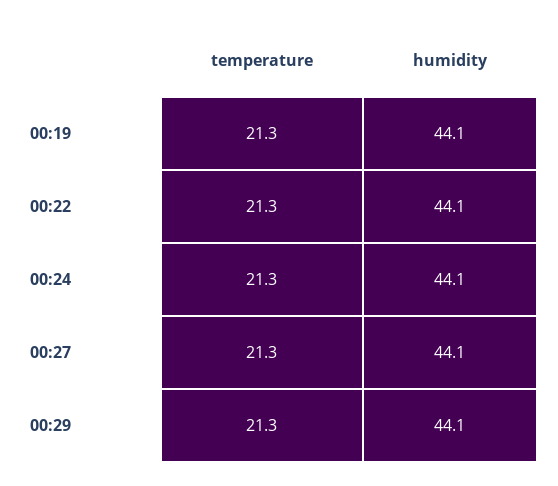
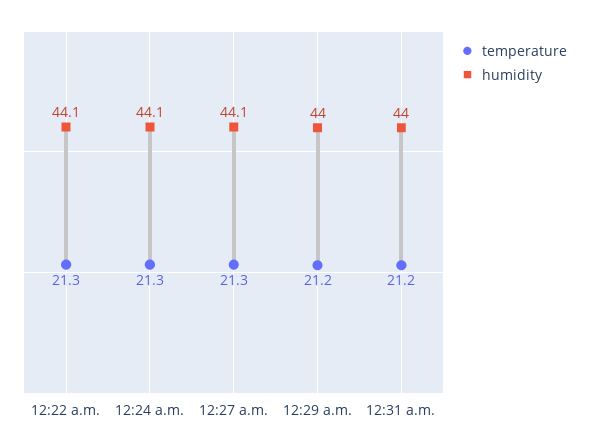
temperature, 00:19: 21.3 -> none
humidity, 00:19: 44.1 -> none
temperature, 00:29: 21.3 -> 21.2
humidity, 00:29: 44.1 -> 44
temperature, 12:31 a.m.: none -> 21.2
humidity, 12:31 a.m.: none -> 44

